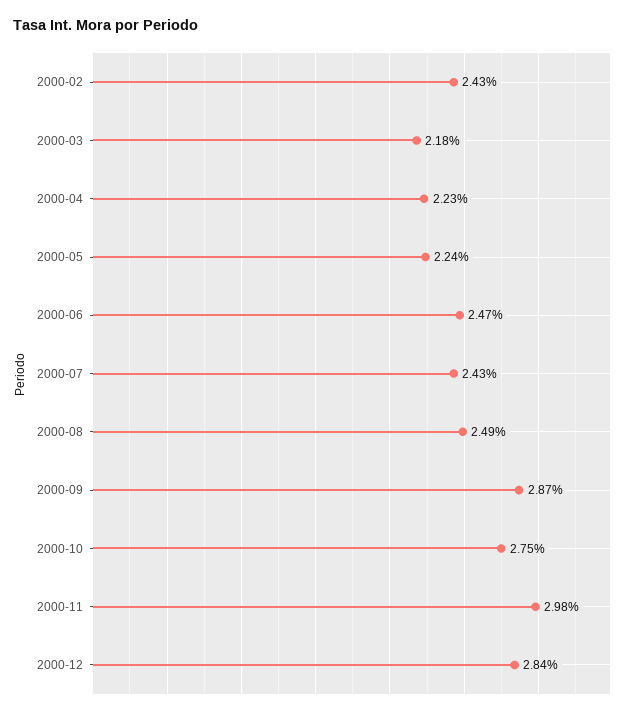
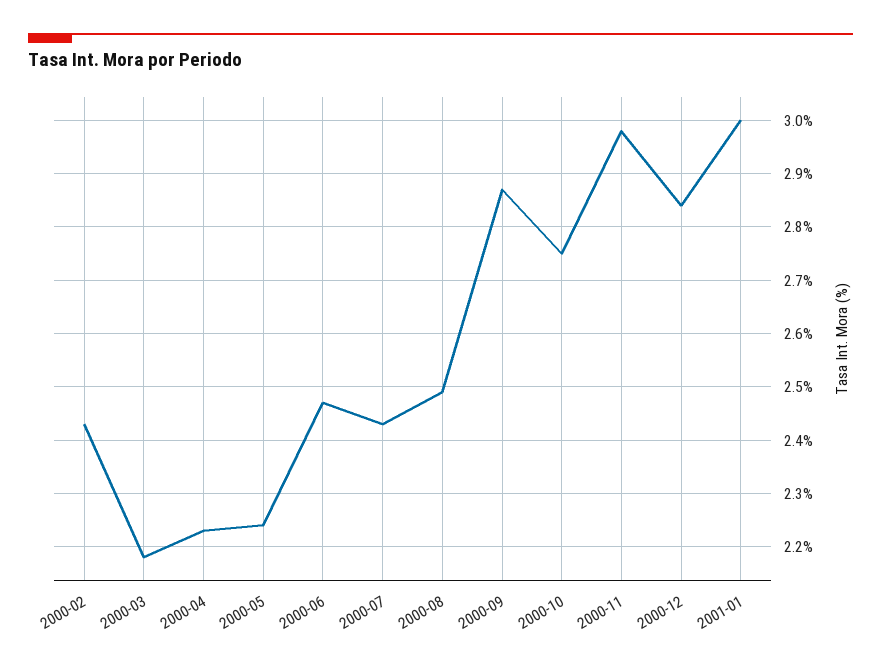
2001-01: none -> 3

